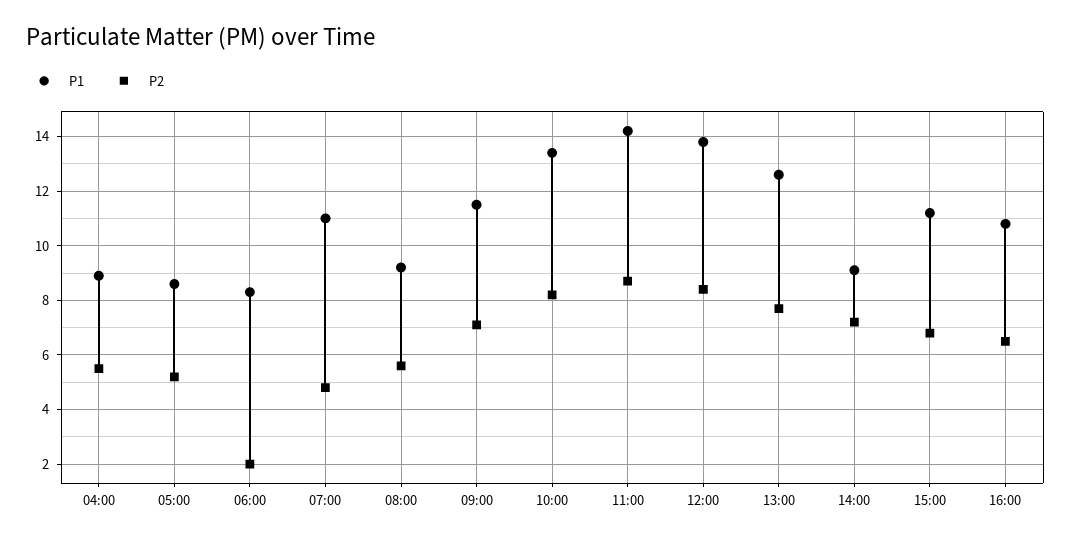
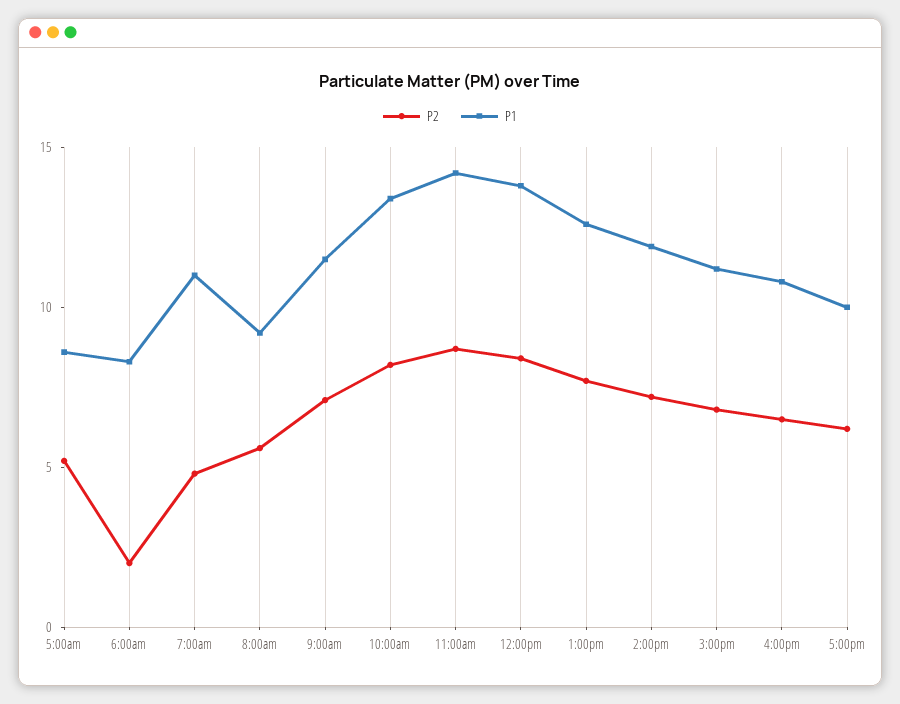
P1, 04:00: 9 -> none
P2, 04:00: 5.5 -> none
P1, 14:00: 9 -> 12
P2, 5:00pm: none -> 6
P1, 5:00pm: none -> 10

